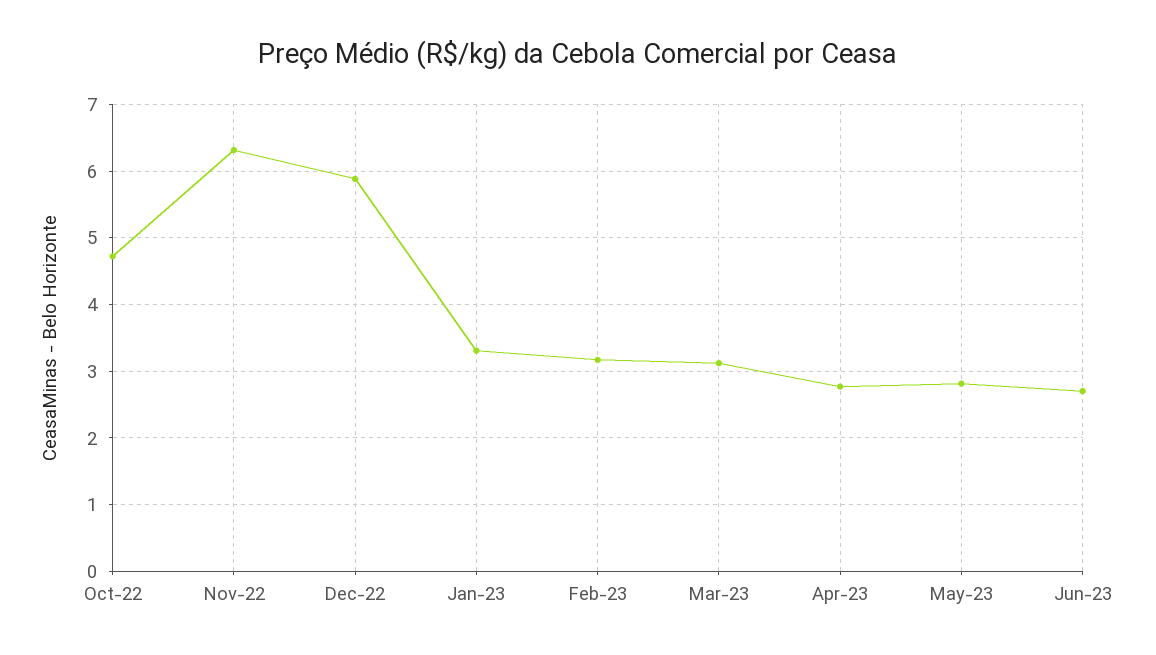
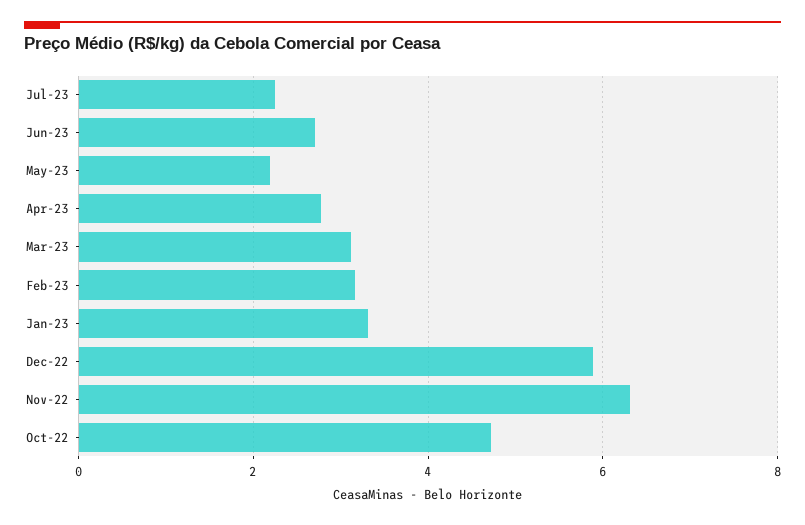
May-23: 2.8 -> 2.2
Jul-23: none -> 2.2

